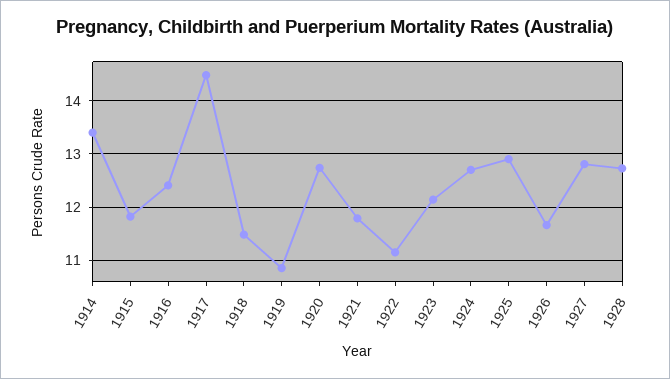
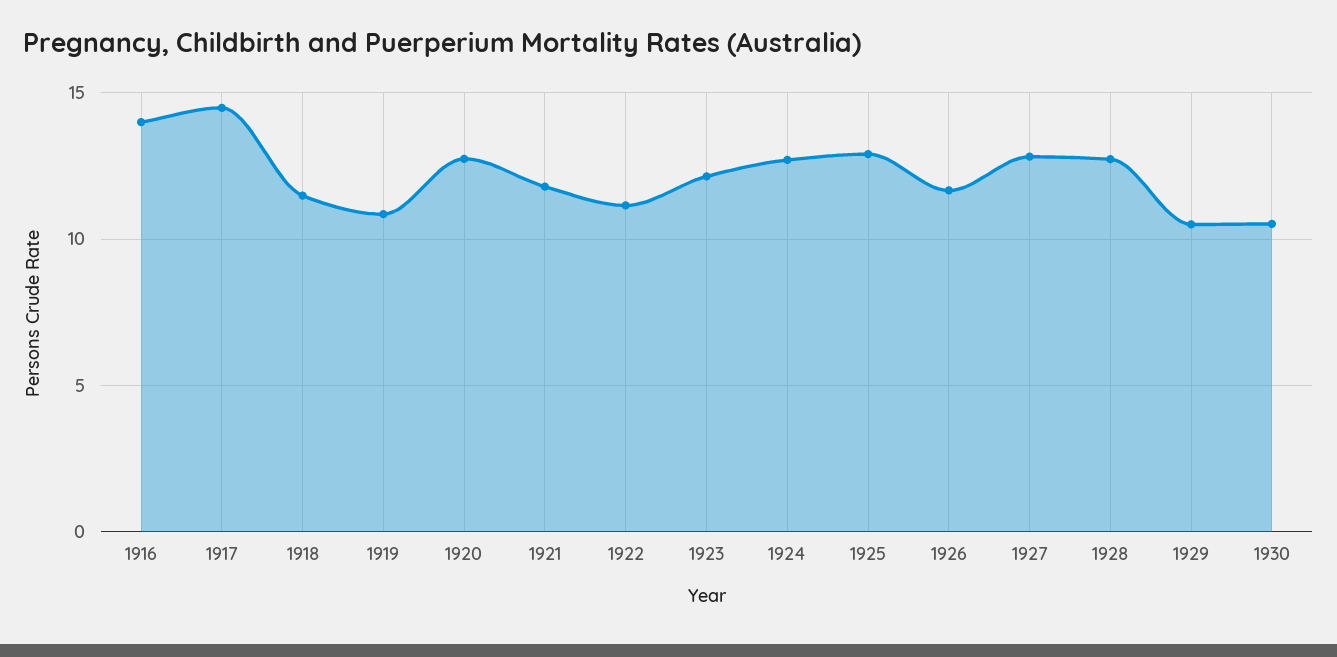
1914: 13.4 -> none
1915: 11.8 -> none
1916: 12.4 -> 14
1929: none -> 10.5
1930: none -> 10.5

